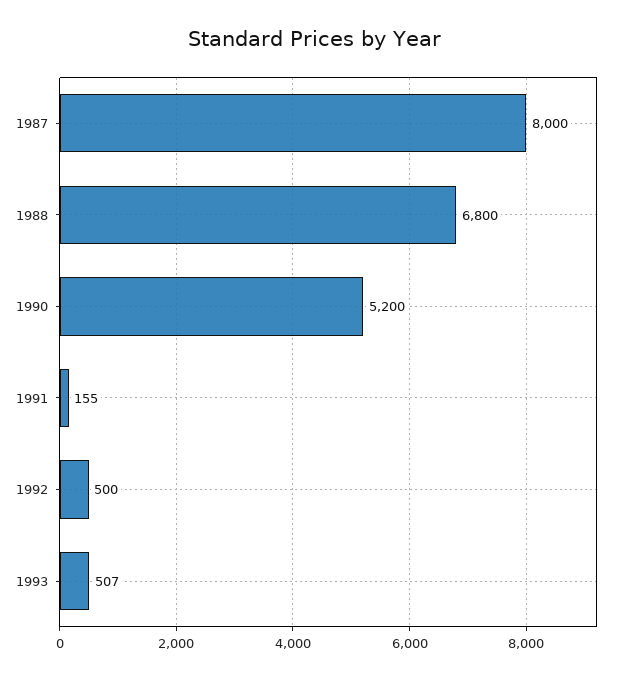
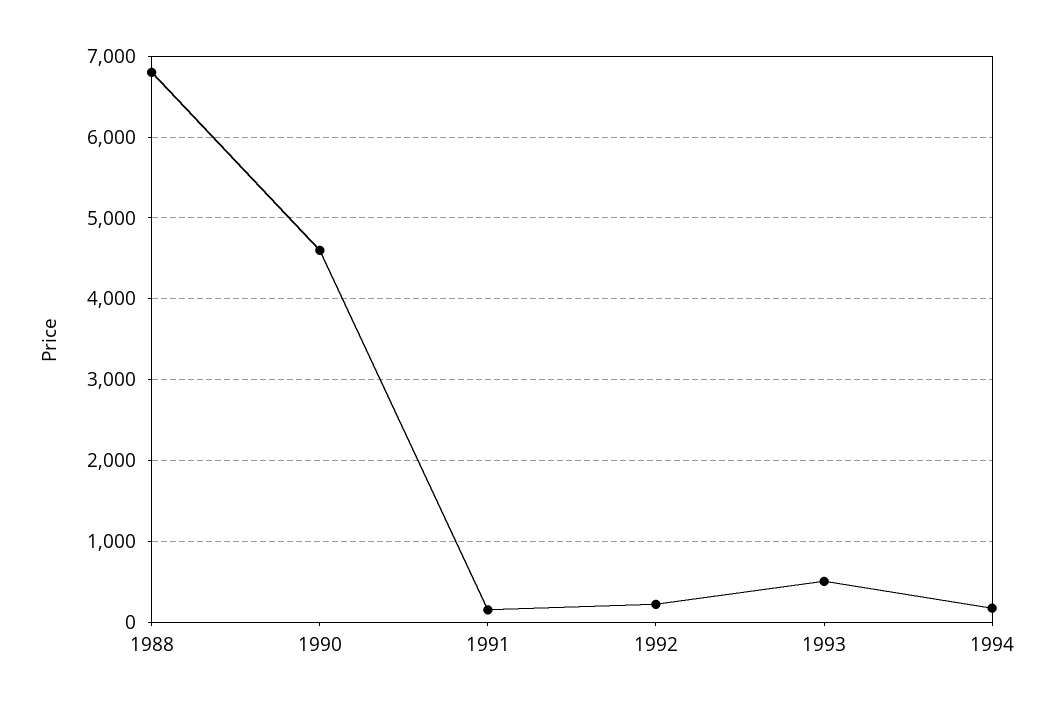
1987: 8000 -> none
1990: 5200 -> 4600
1992: 500 -> 200
1994: none -> 200

